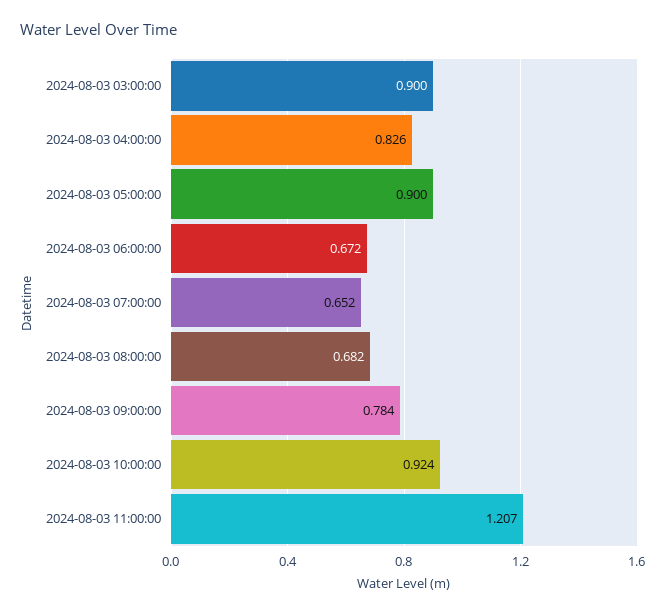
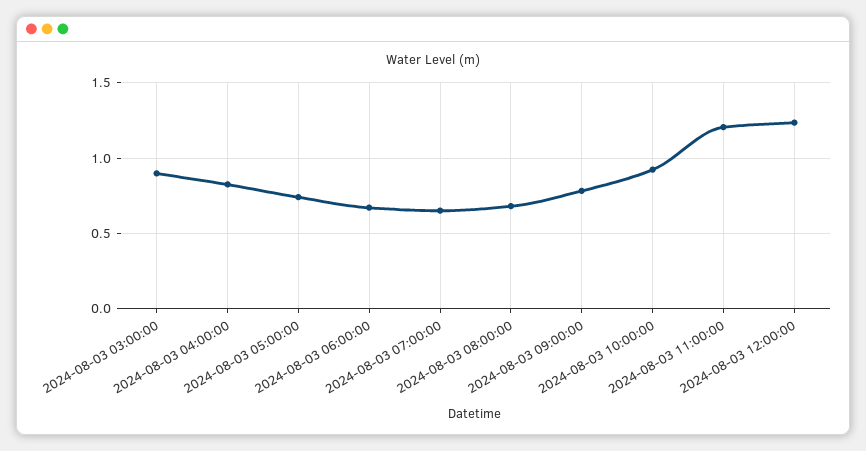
2024-08-03 05:00:00: 0.9 -> 0.75
2024-08-03 12:00:00: none -> 1.25

